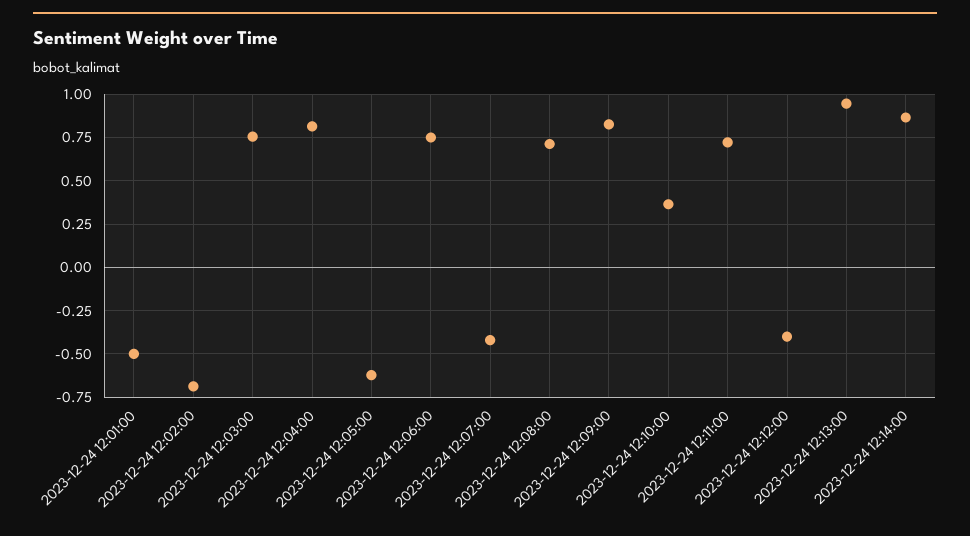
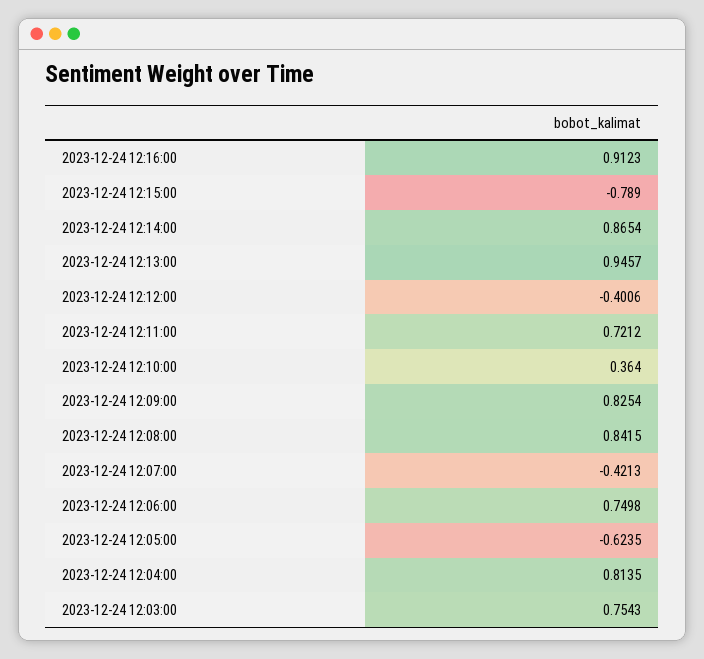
2023-12-24 12:01:00: -0.5 -> none
2023-12-24 12:02:00: -0.7 -> none
2023-12-24 12:08:00: 0.7 -> 0.8415
2023-12-24 12:16:00: none -> 0.9123
2023-12-24 12:15:00: none -> -0.789

